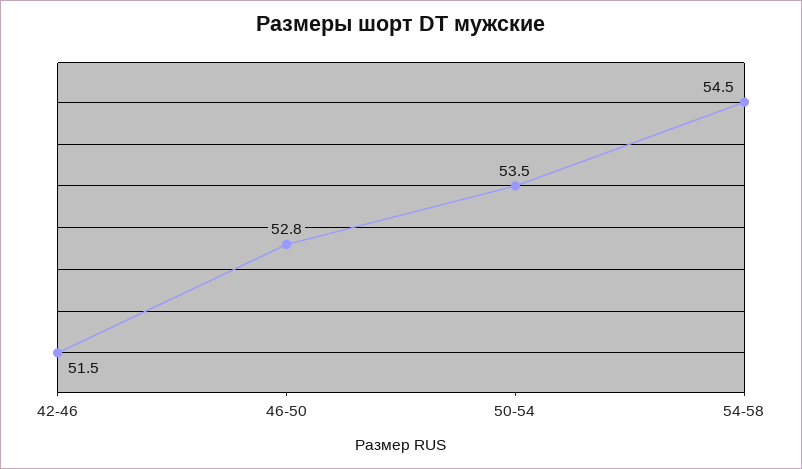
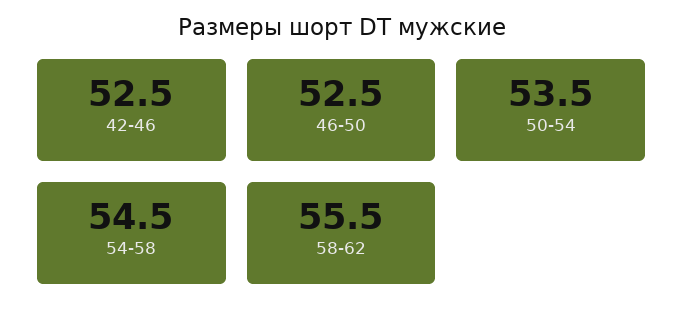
42-46: 51.5 -> 52.5
46-50: 52.8 -> 52.5
58-62: none -> 55.5

